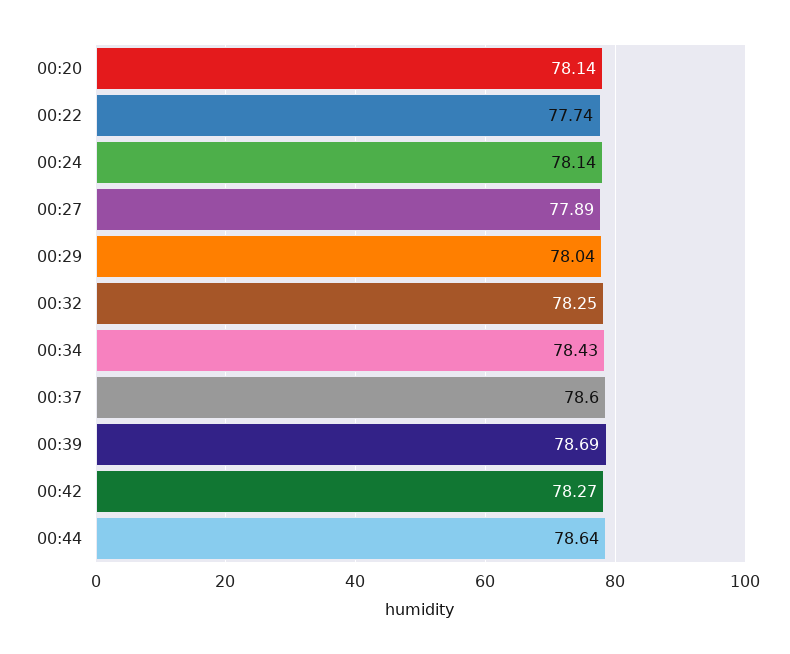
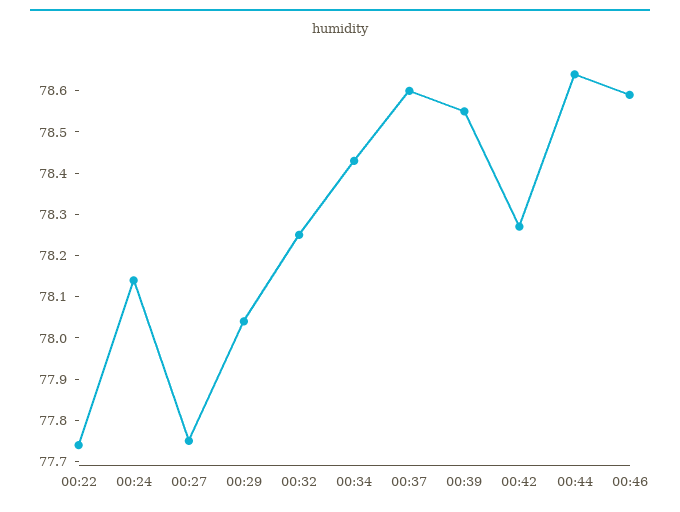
00:20: 78.14 -> none
00:27: 77.89 -> 77.75
00:39: 78.69 -> 78.55
00:46: none -> 78.6

